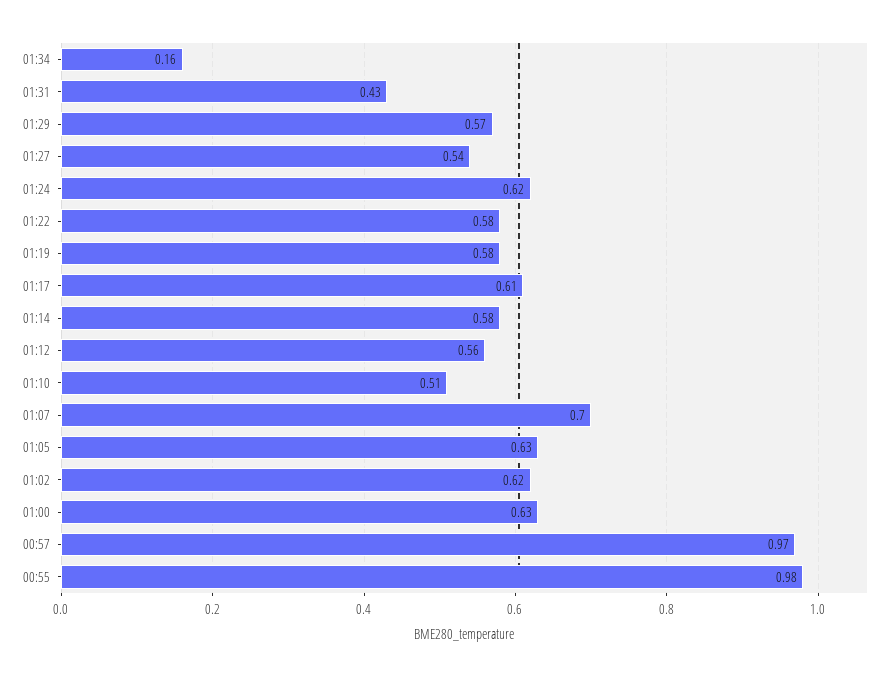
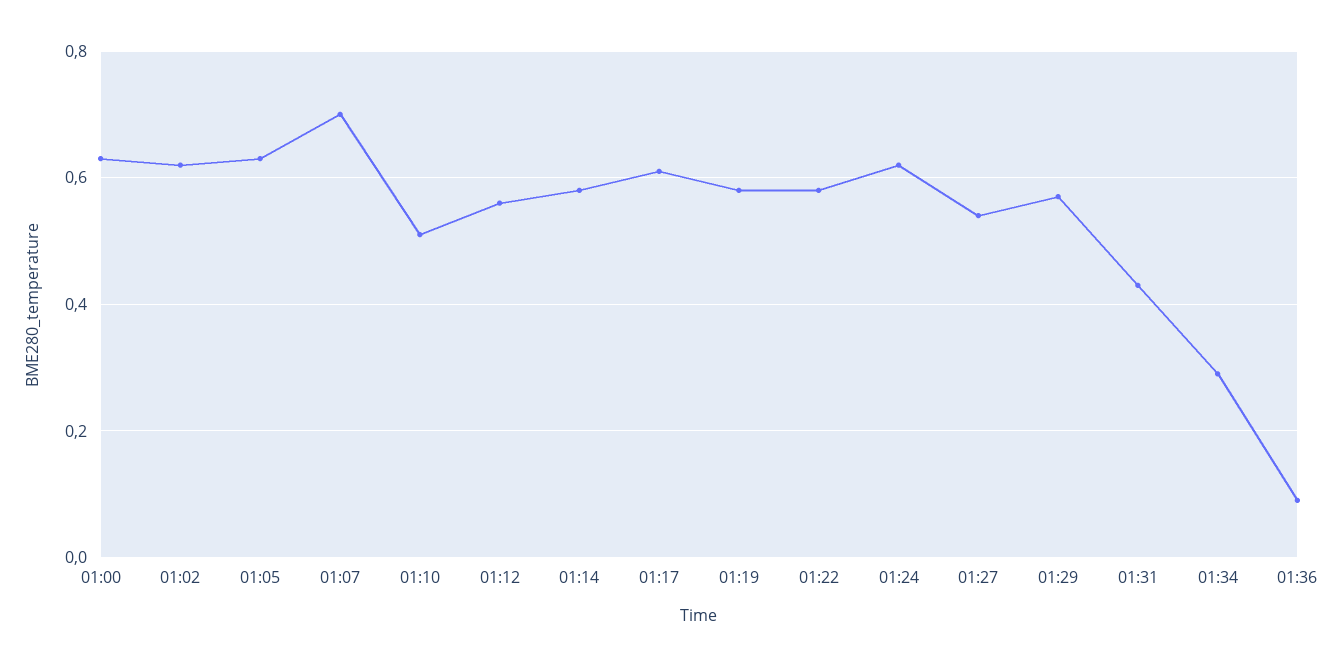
01:34: 0.16 -> 0.3
00:57: 0.97 -> none
00:55: 0.98 -> none
01:36: none -> 0.1

